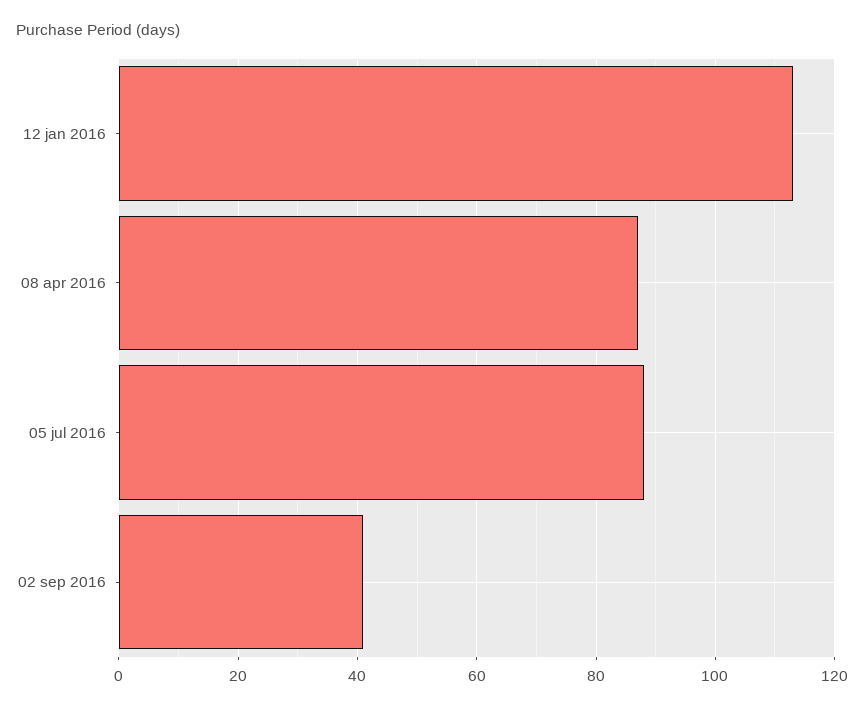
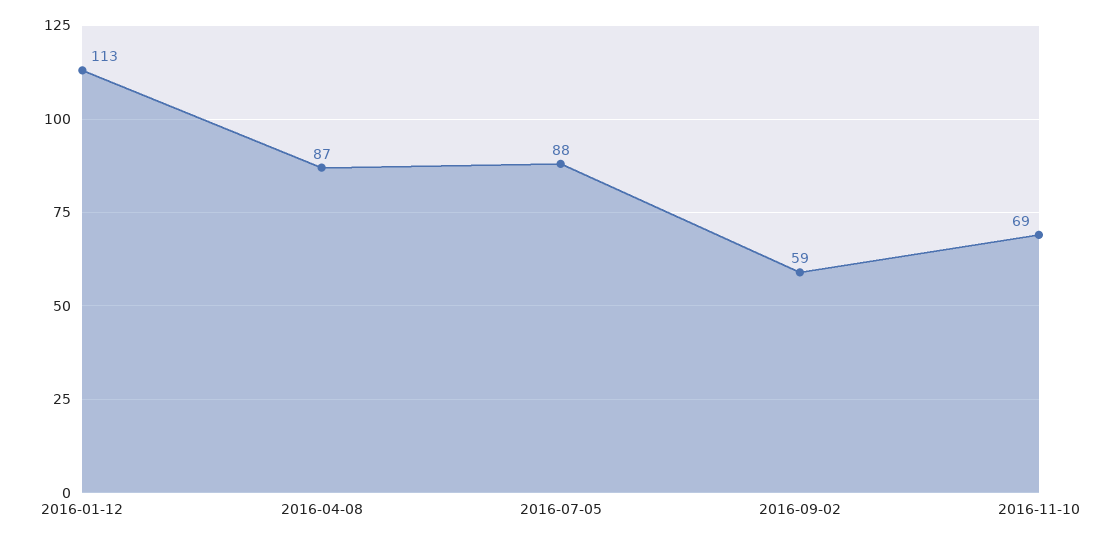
02 sep 2016: 40 -> 59
2016-11-10: none -> 69

